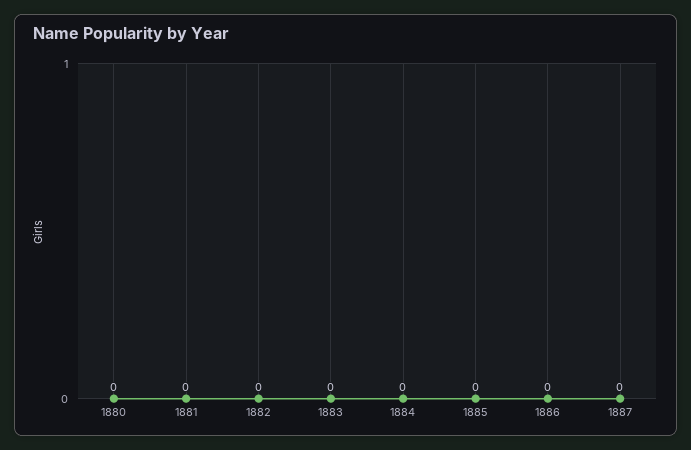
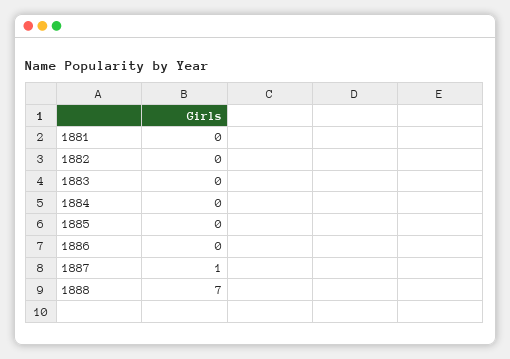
1880: 0 -> none
1887: 0 -> 1
1888: none -> 7

